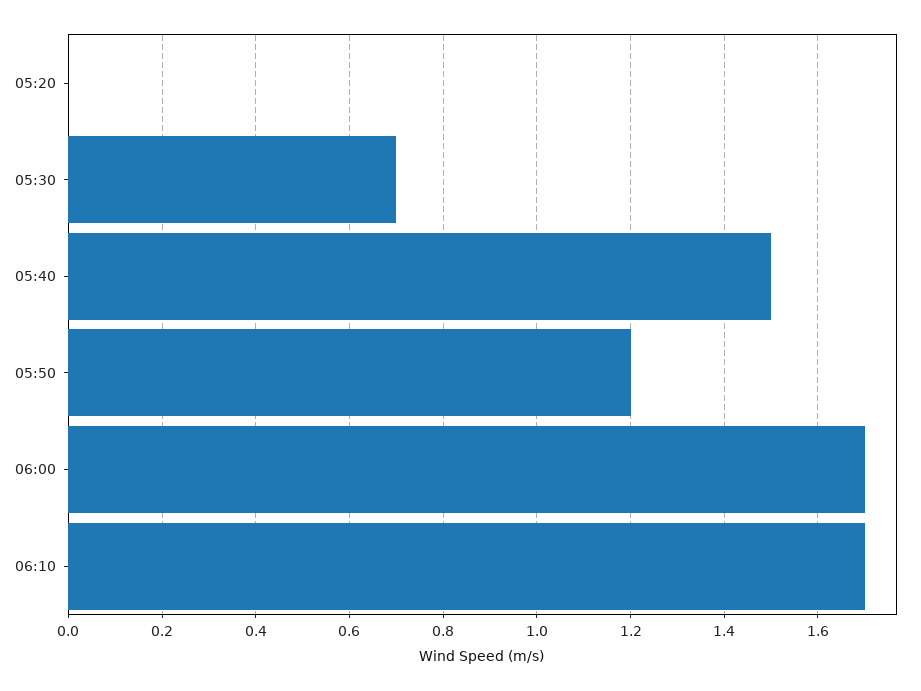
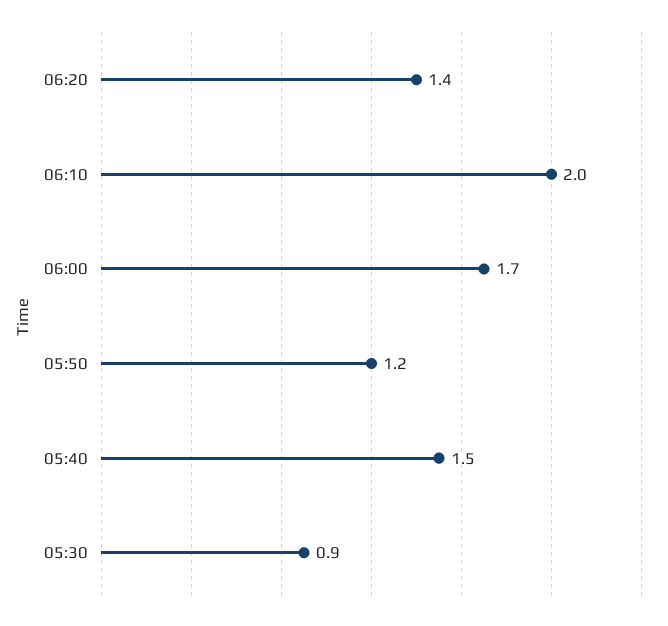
05:20: 0 -> none
05:30: 0.7 -> 0.9
06:10: 1.7 -> 2
06:20: none -> 1.4

